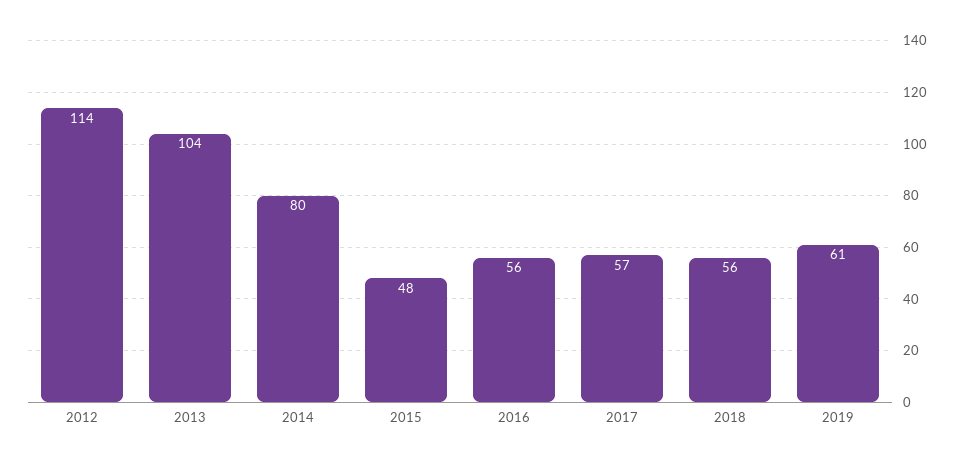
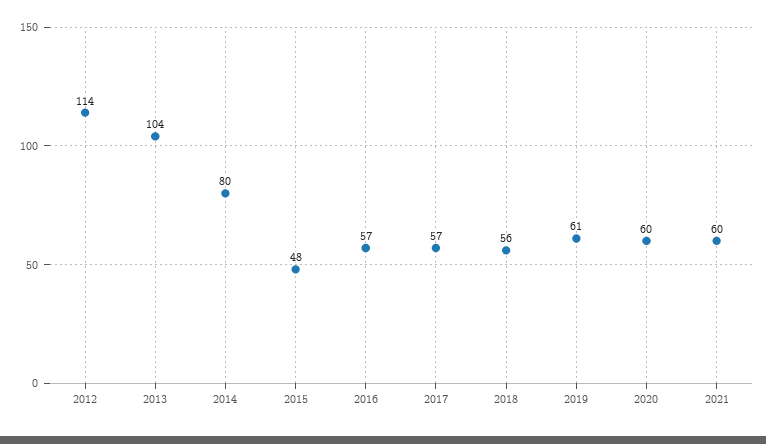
2016: 56 -> 57
2020: none -> 60
2021: none -> 60

